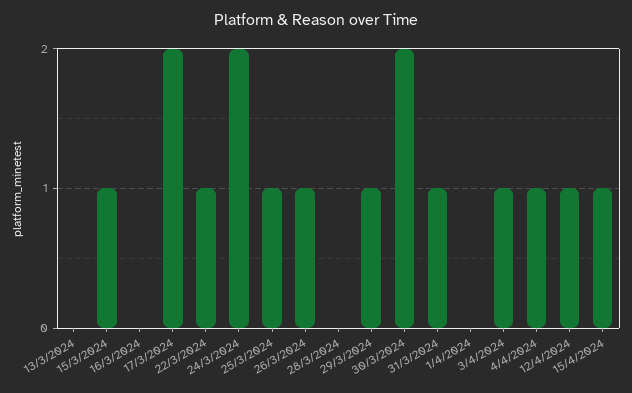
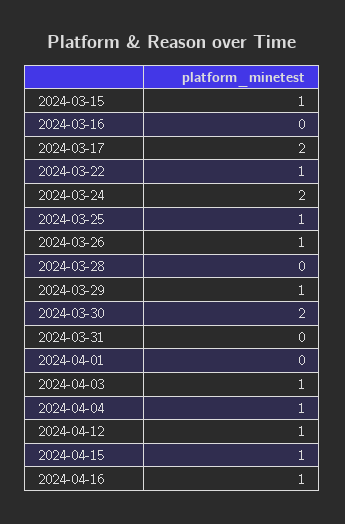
13/3/2024: 0 -> none
31/3/2024: 1 -> 0
2024-04-16: none -> 1

